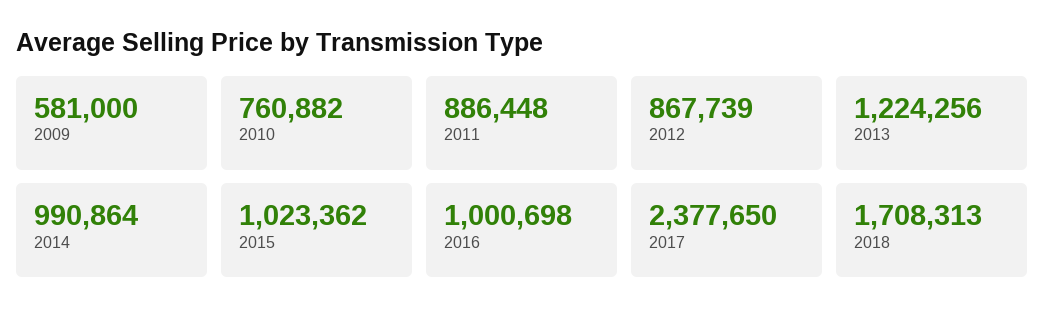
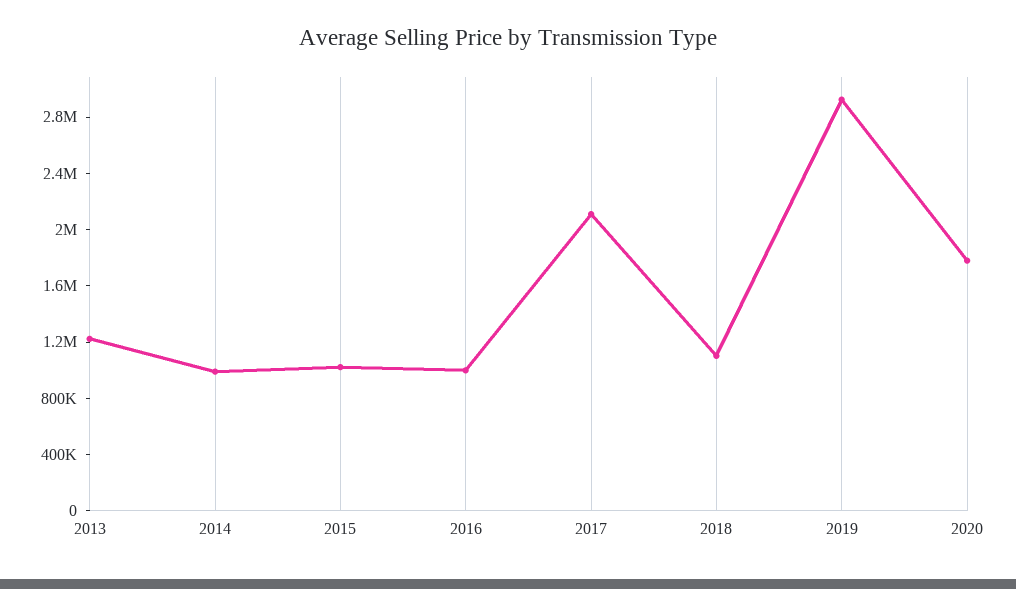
2009: 581000 -> none
2010: 760882 -> none
2011: 886448 -> none
2012: 867739 -> none
2017: 2377650 -> 2100000
2018: 1708313 -> 1100000
2019: none -> 2900000
2020: none -> 1800000

